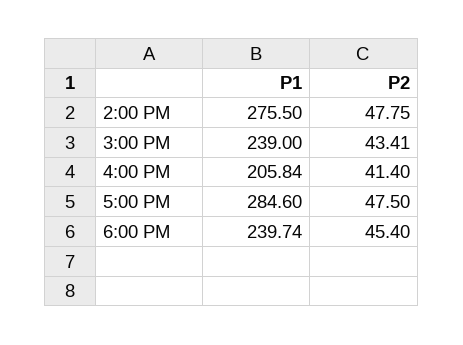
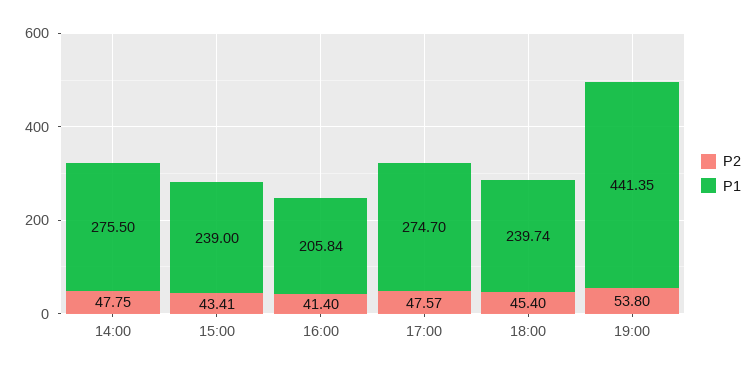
P1, 5:00 PM: 284.6 -> 274.7
P2, 5:00 PM: 47.5 -> 47.57
P2, 19:00: none -> 53.8
P1, 19:00: none -> 441.35

